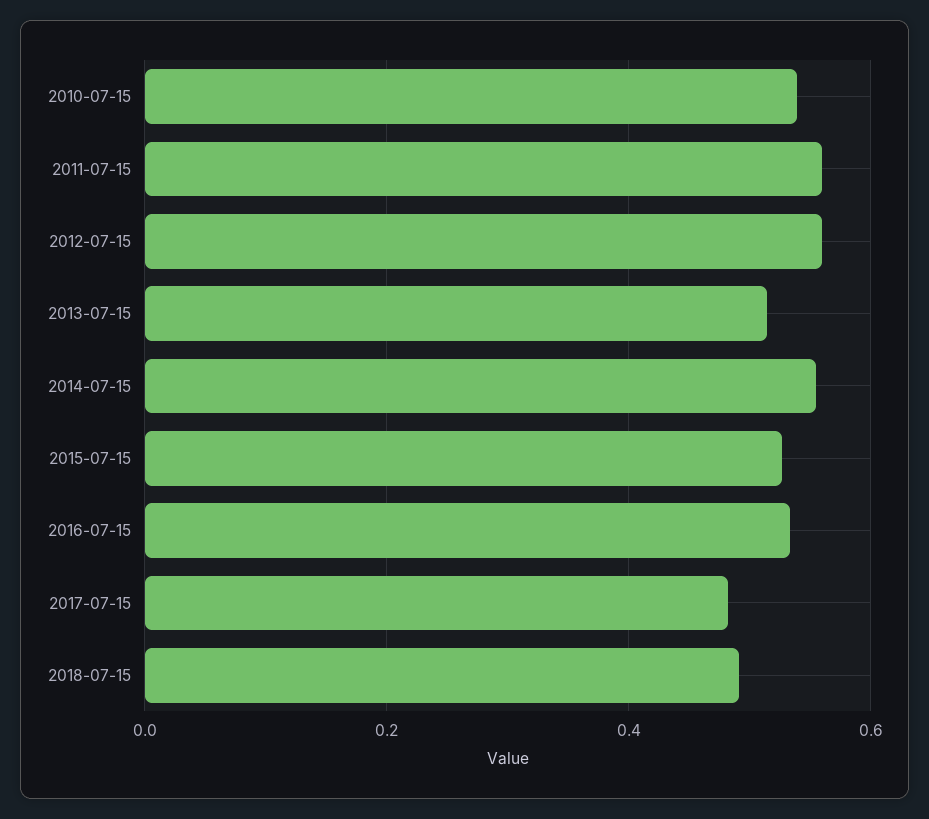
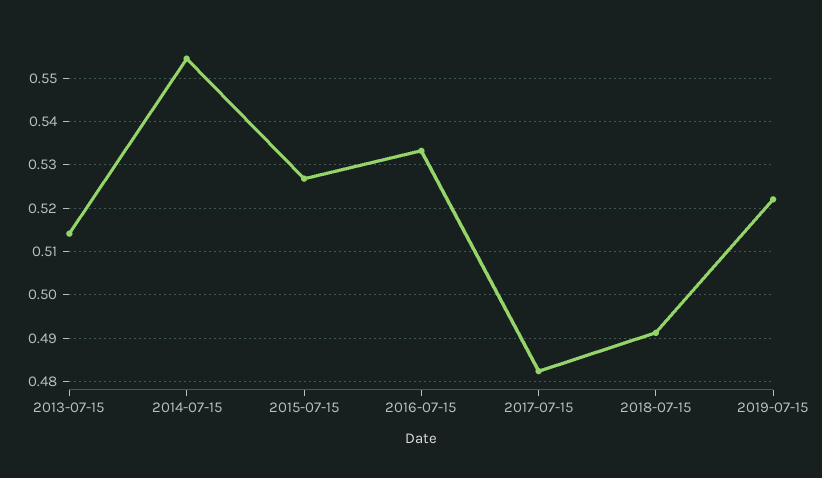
2010-07-15: 0.54 -> none
2011-07-15: 0.56 -> none
2012-07-15: 0.56 -> none
2019-07-15: none -> 0.522

